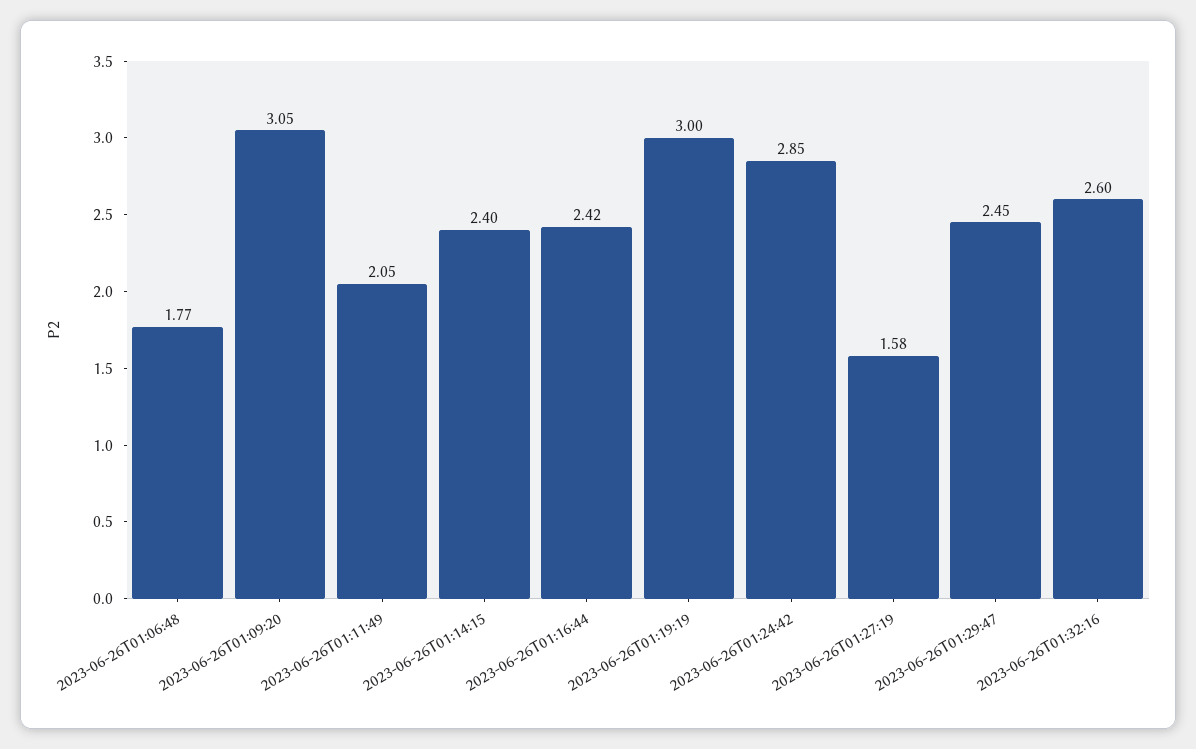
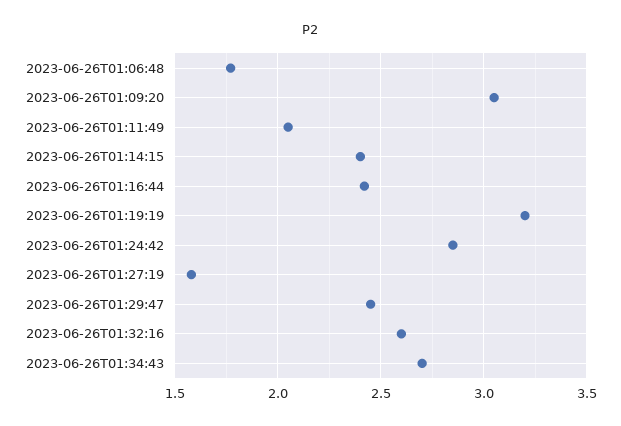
2023-06-26T01:19:19: 3 -> 3.2
2023-06-26T01:34:43: none -> 2.7

